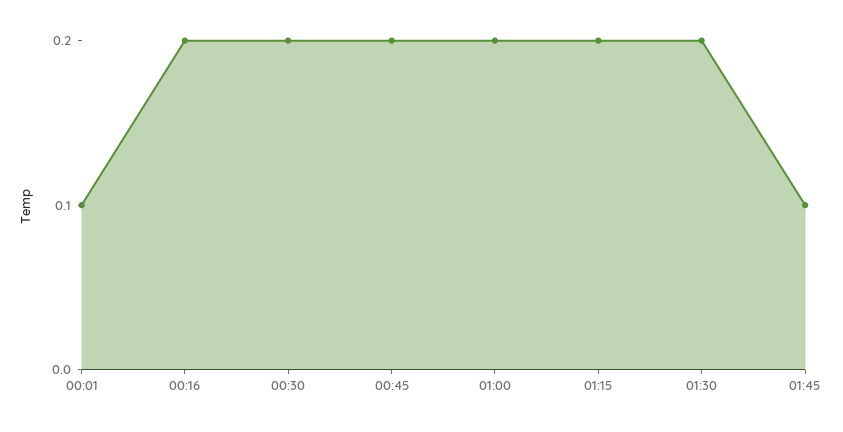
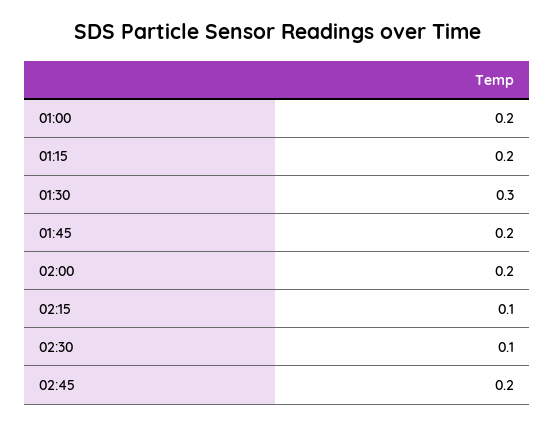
00:01: 0.1 -> none
00:16: 0.2 -> none
00:30: 0.2 -> none
00:45: 0.2 -> none
01:30: 0.2 -> 0.3
01:45: 0.1 -> 0.2
02:00: none -> 0.2
02:15: none -> 0.1
02:30: none -> 0.1
02:45: none -> 0.2

